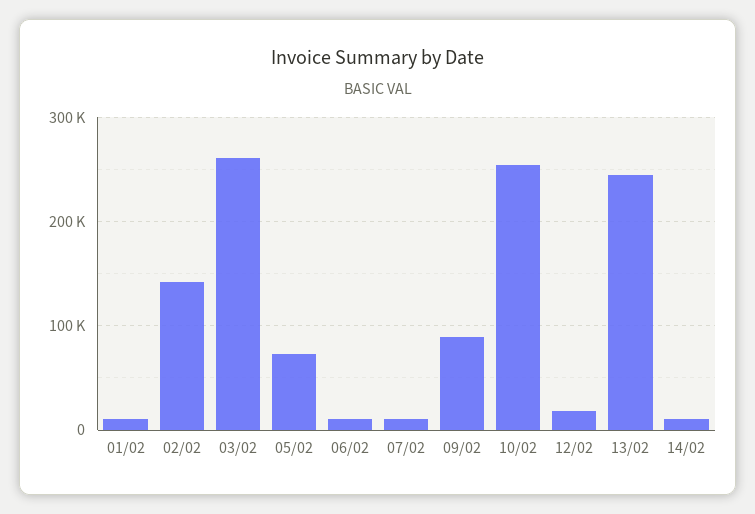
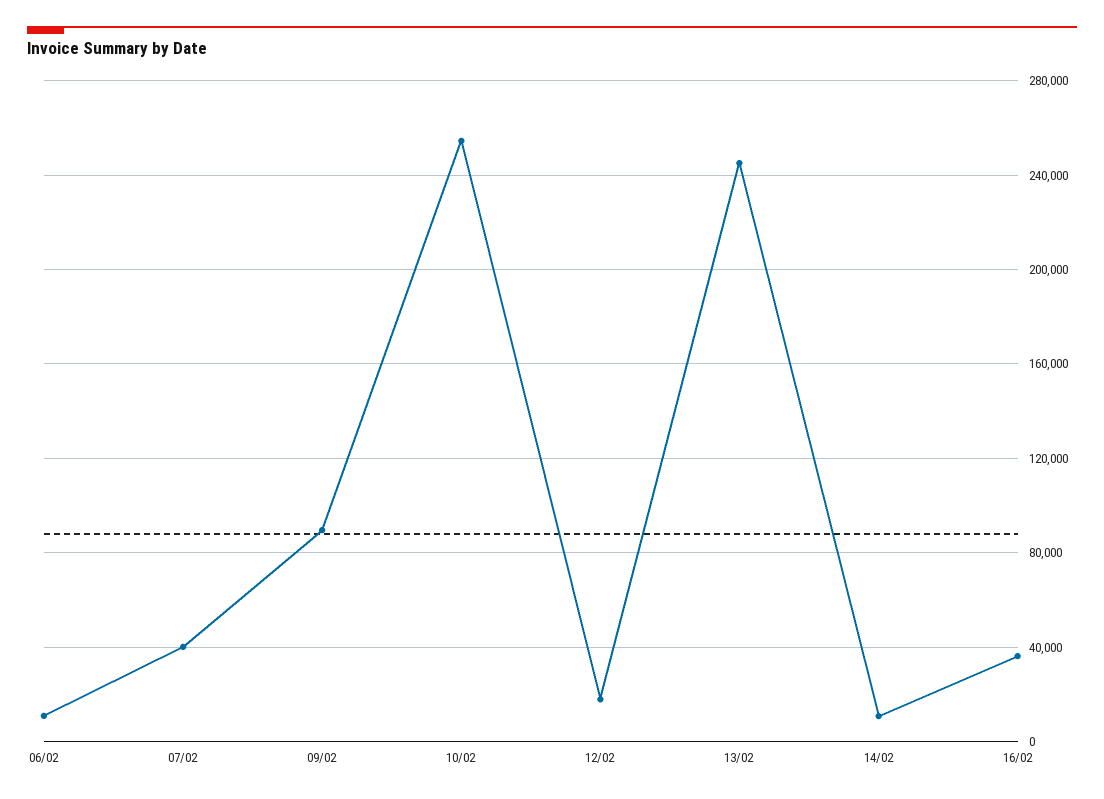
01/02: 10000 -> none
02/02: 140000 -> none
03/02: 260000 -> none
05/02: 70000 -> none
07/02: 10000 -> 40000
16/02: none -> 35000

